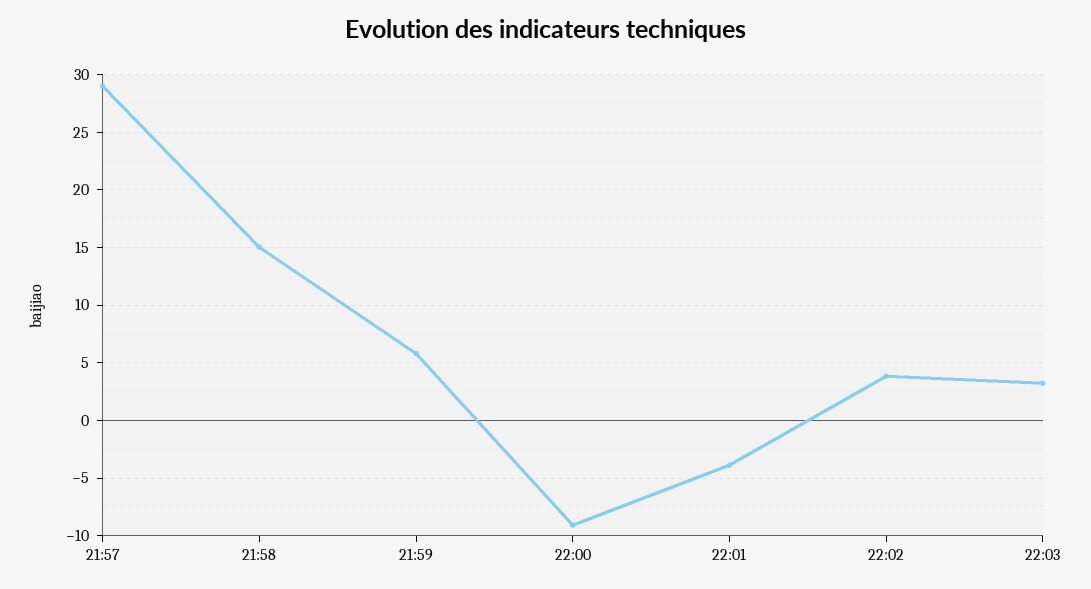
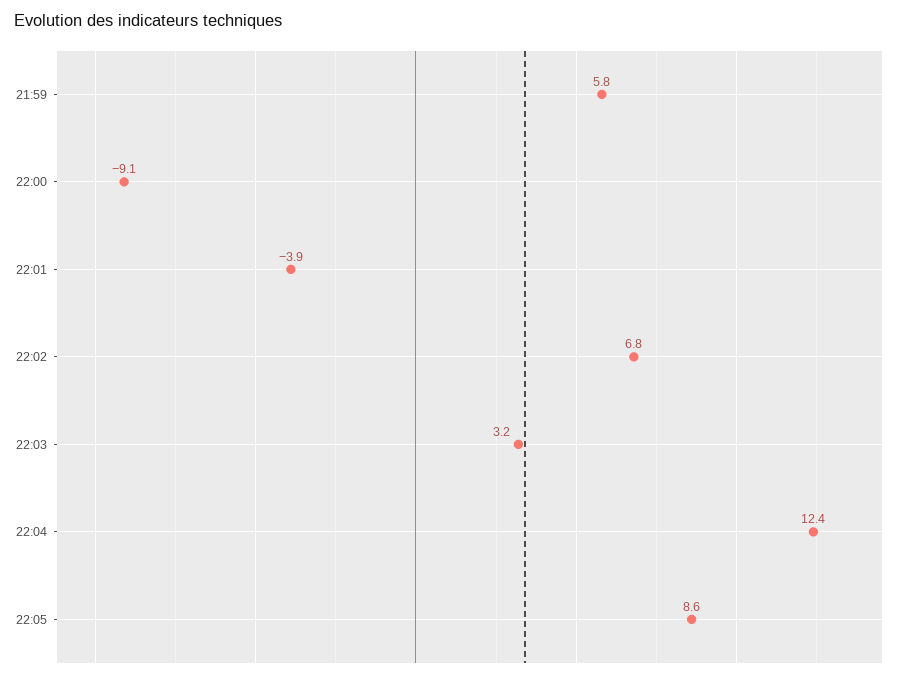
21:57: 29 -> none
21:58: 15 -> none
22:02: 4 -> 6.8
22:04: none -> 12.4
22:05: none -> 8.6

